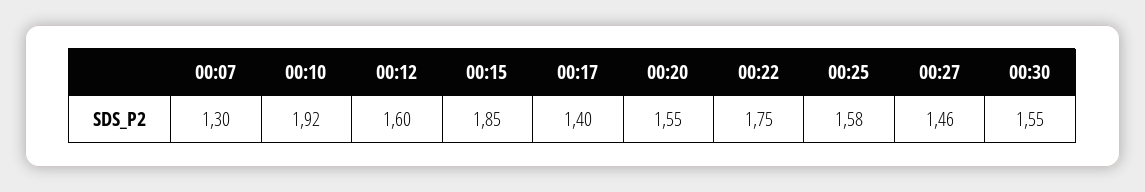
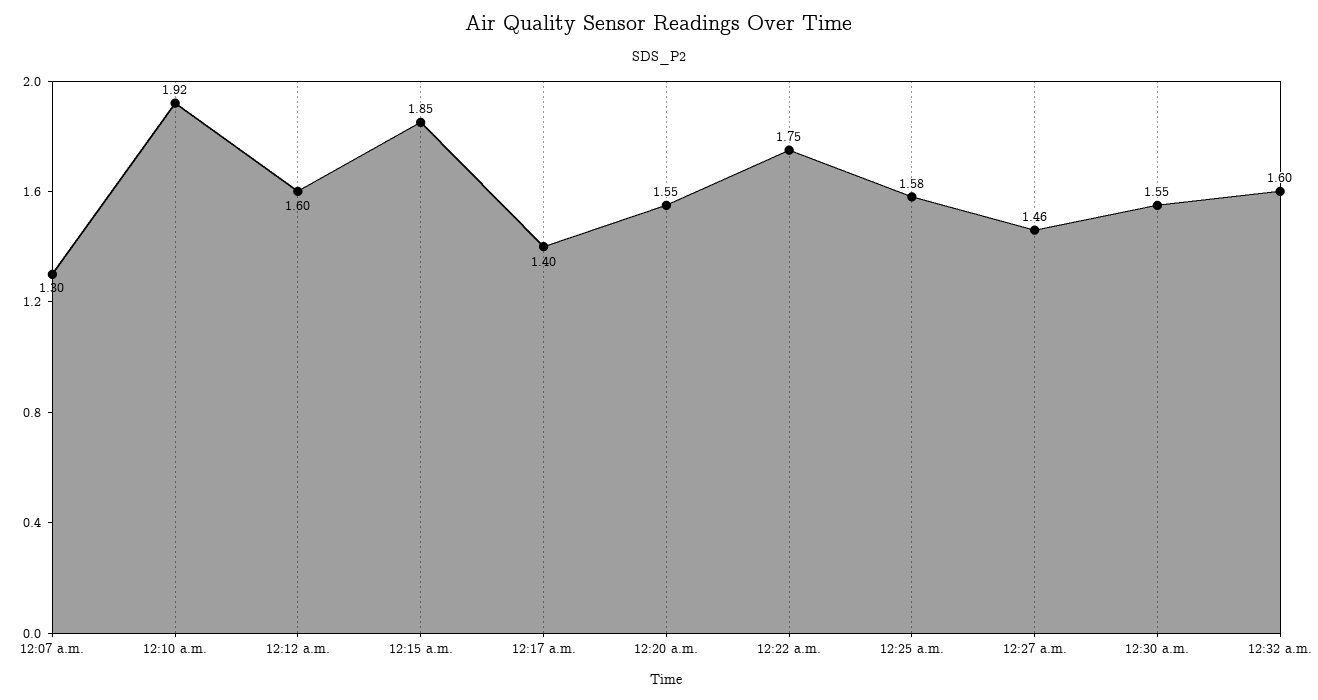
12:32 a.m.: none -> 1.6

